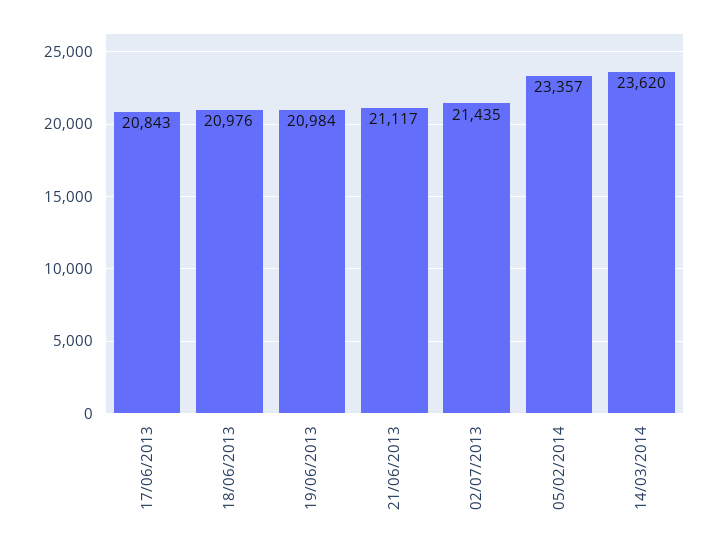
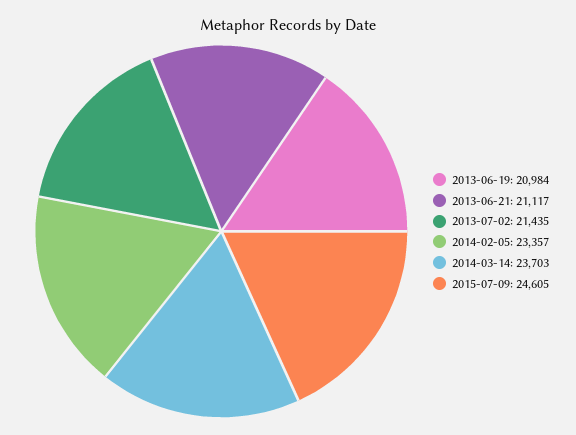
17/06/2013: 20843 -> none
18/06/2013: 20976 -> none
14/03/2014: 23620 -> 23703
2015-07-09: none -> 24605

